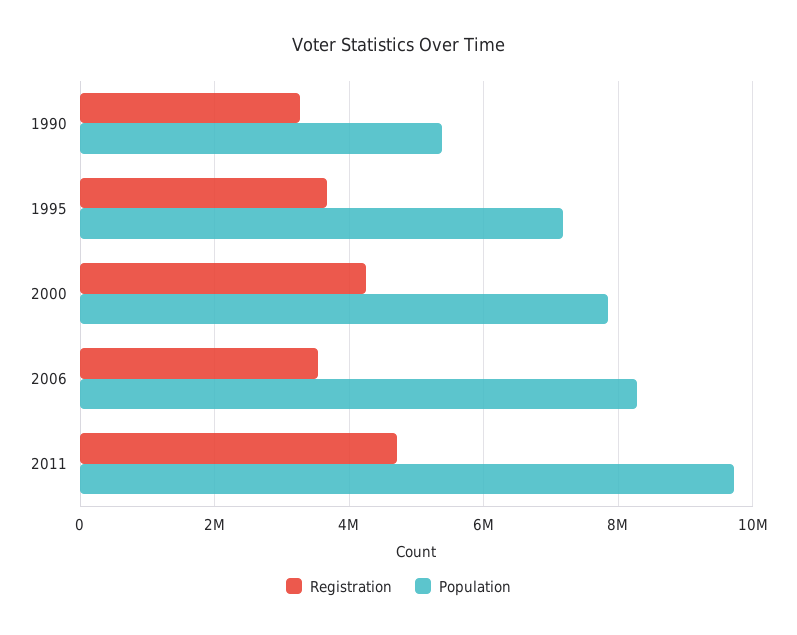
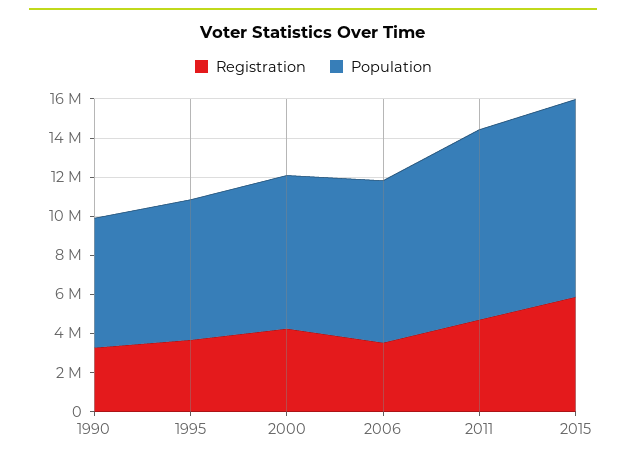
Population, 1990: 5400000 -> 6500000
Registration, 2015: none -> 6000000
Population, 2015: none -> 10000000

